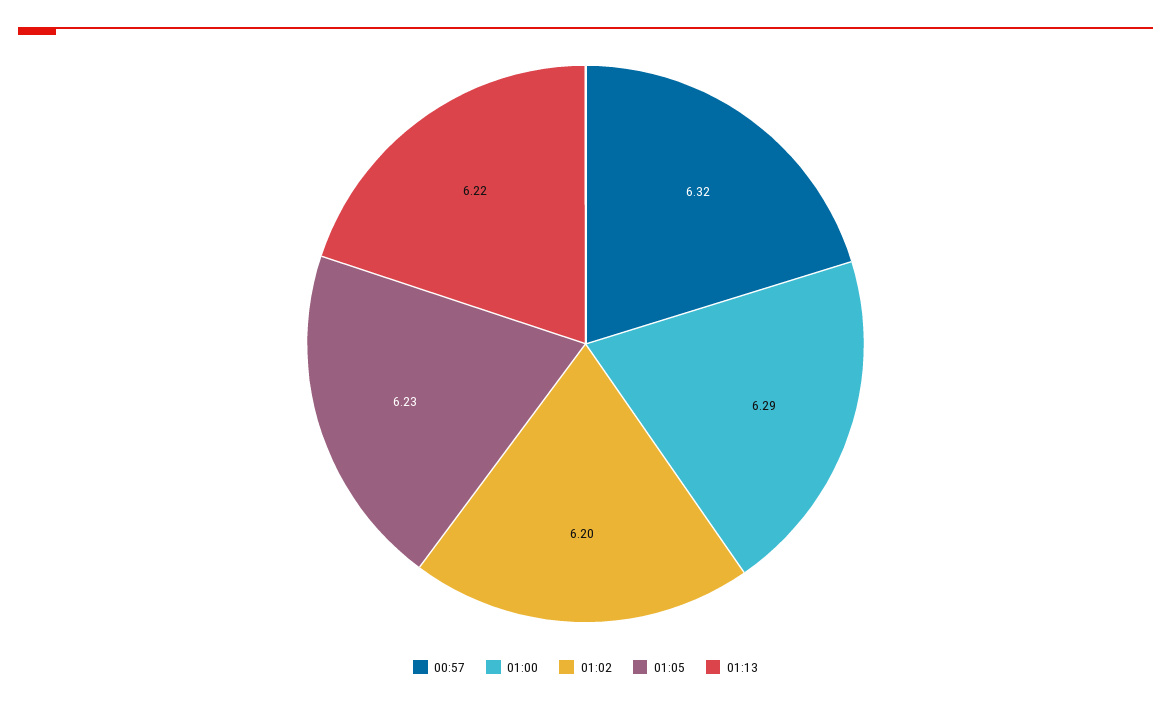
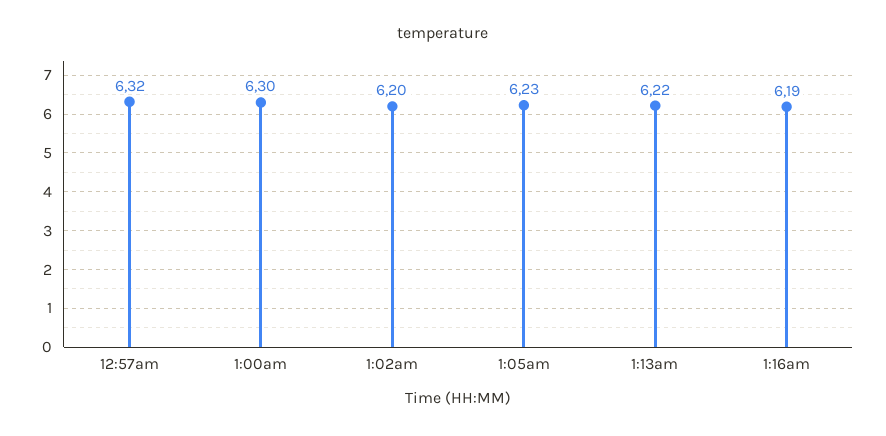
01:00: 6.29 -> 6.3
1:16am: none -> 6.19

